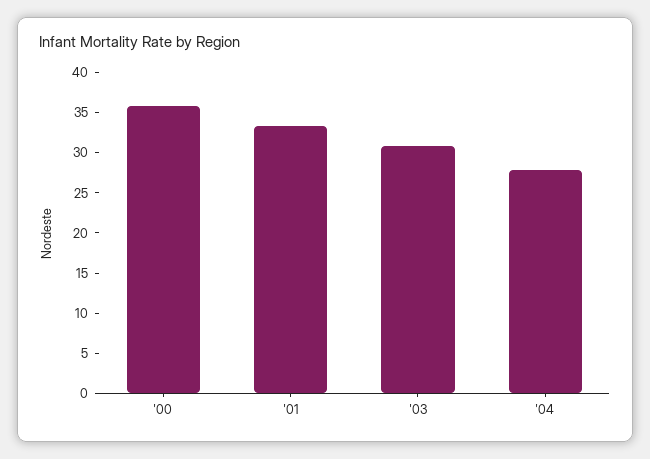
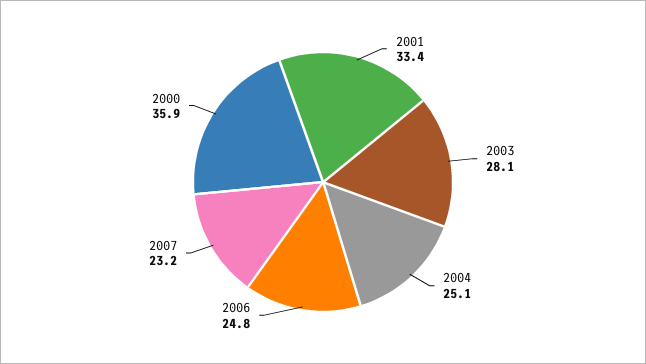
'03: 31 -> 28.1
'04: 28 -> 25.1
2006: none -> 24.8
2007: none -> 23.2

